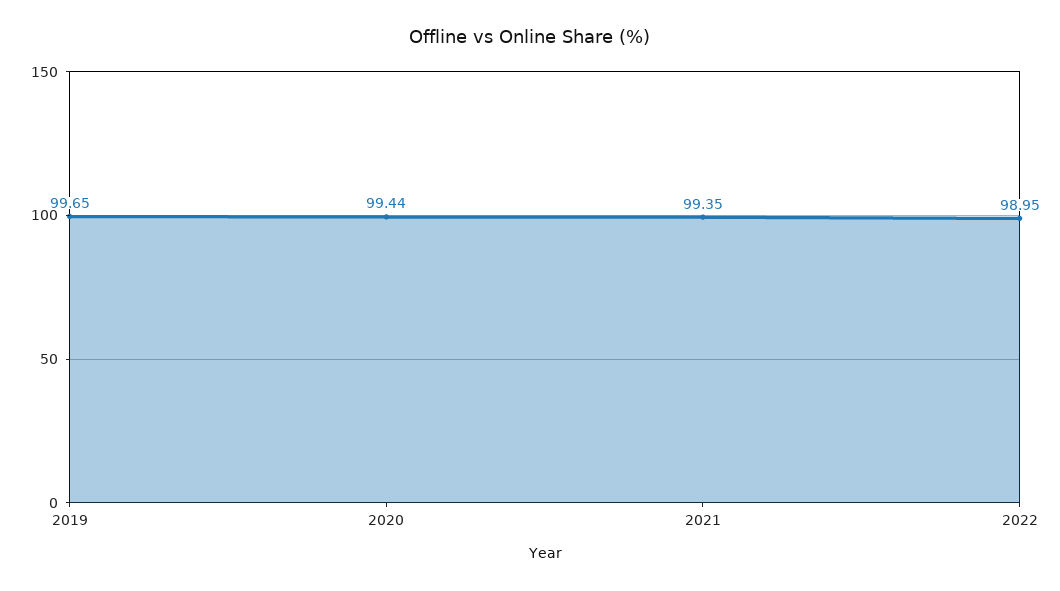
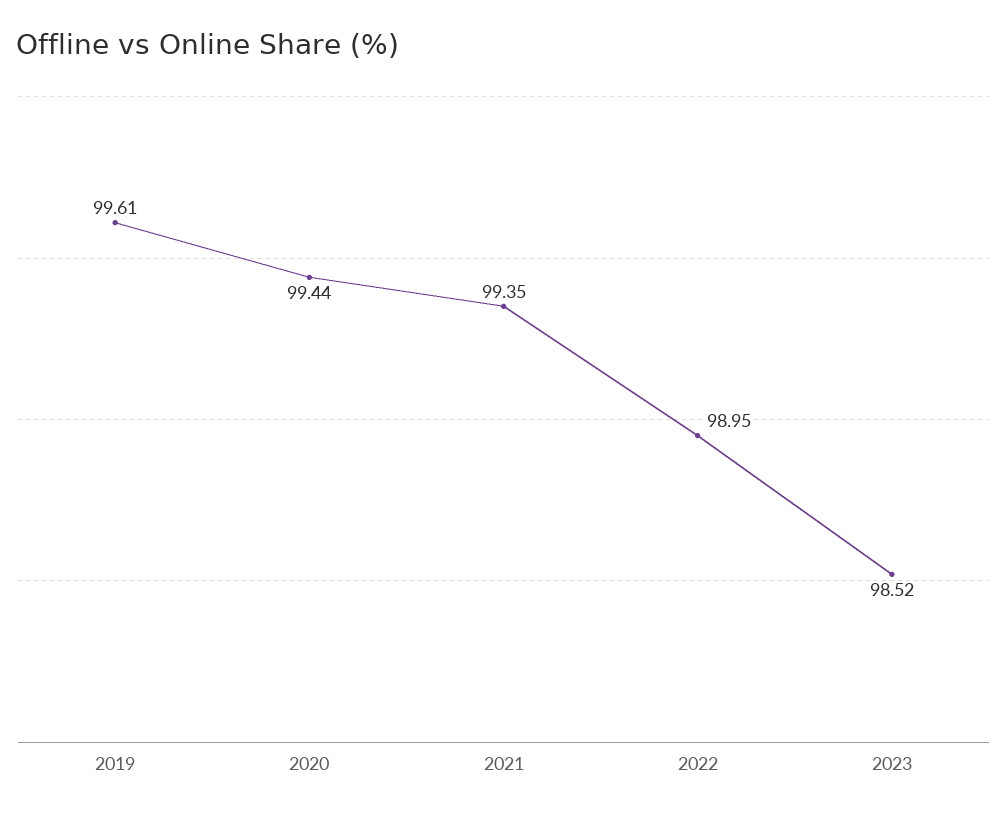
2019: 99.65 -> 99.61
2023: none -> 98.52

